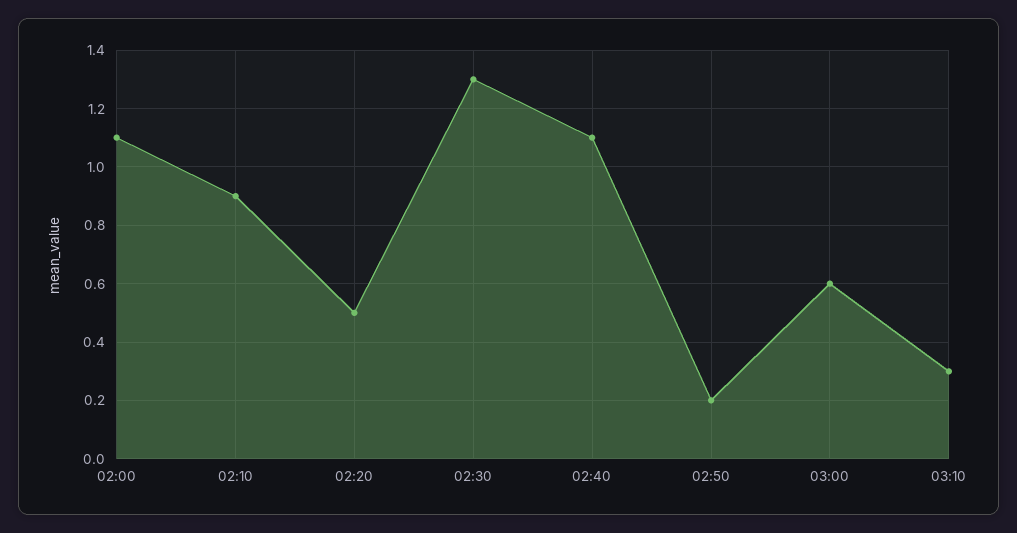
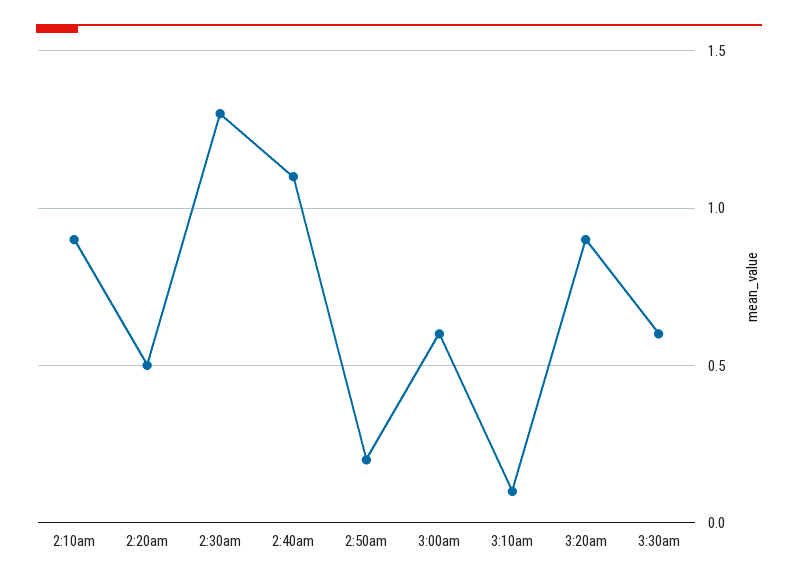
02:00: 1.1 -> none
03:10: 0.3 -> 0.1
3:20am: none -> 0.9
3:30am: none -> 0.6

